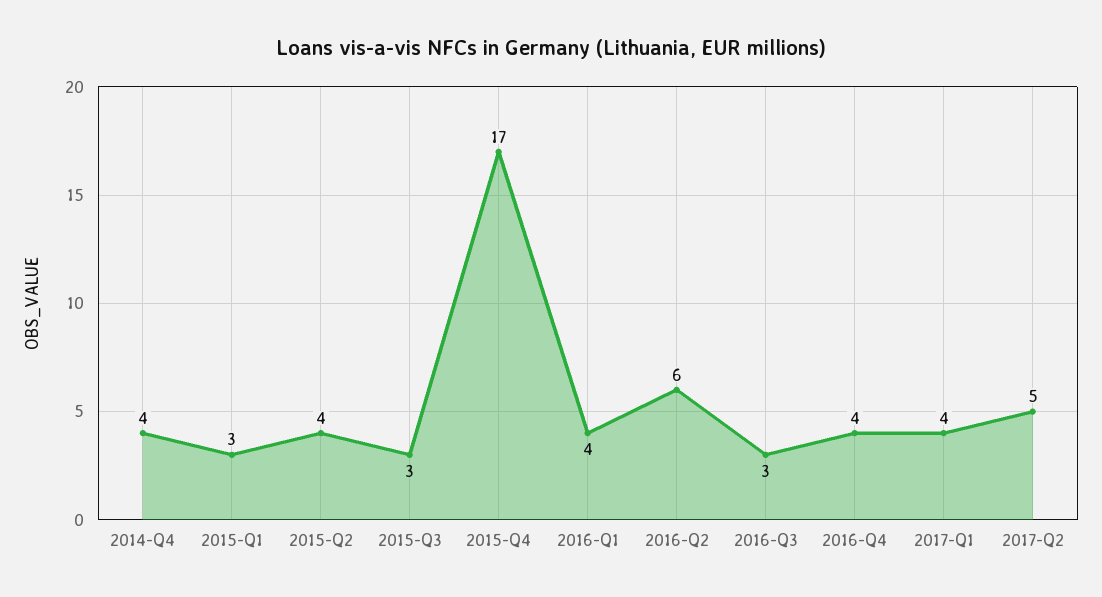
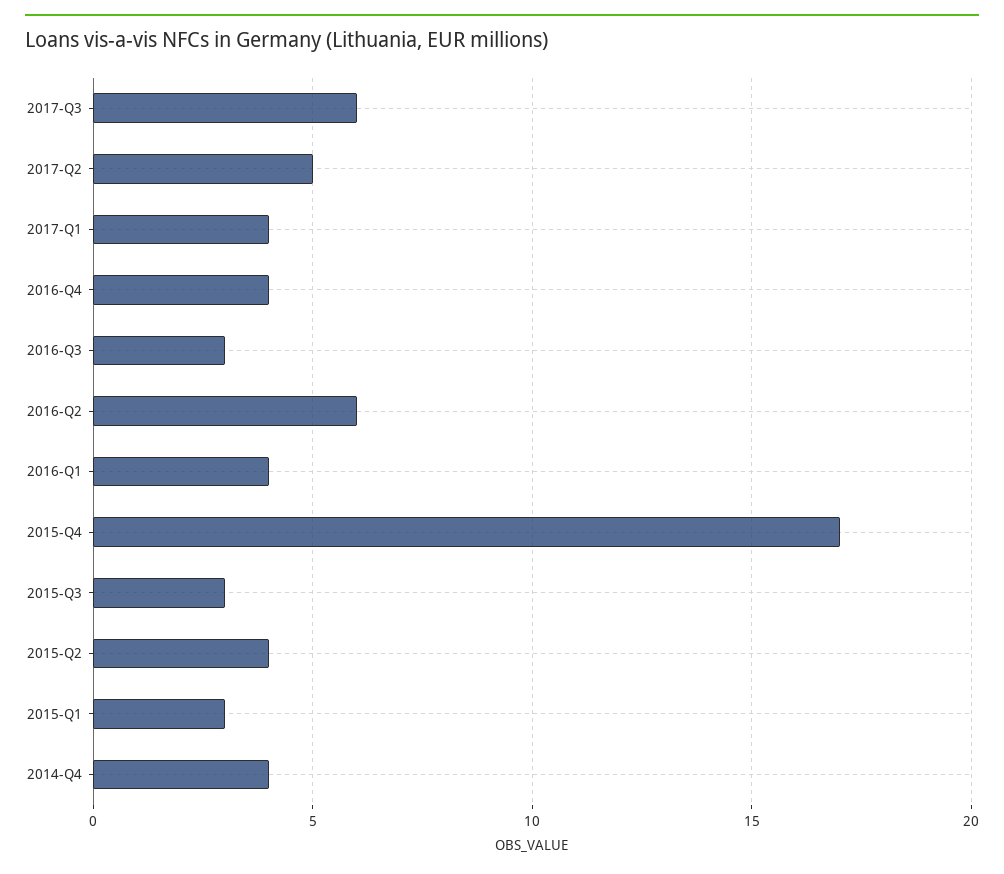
2017-Q3: none -> 6

